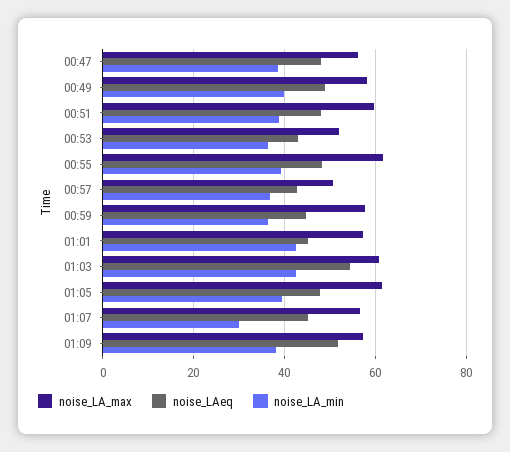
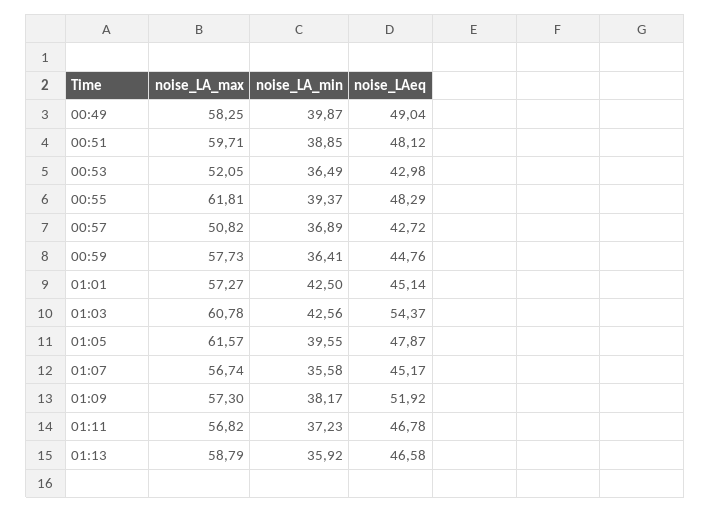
noise_LA_max, 00:47: 56 -> none
noise_LAeq, 00:47: 48 -> none
noise_LA_min, 00:47: 38 -> none
noise_LA_min, 01:07: 30 -> 35.58
noise_LA_max, 01:11: none -> 56.82
noise_LA_min, 01:11: none -> 37.23
noise_LAeq, 01:11: none -> 46.78
noise_LA_max, 01:13: none -> 58.79
noise_LA_min, 01:13: none -> 35.92
noise_LAeq, 01:13: none -> 46.58

